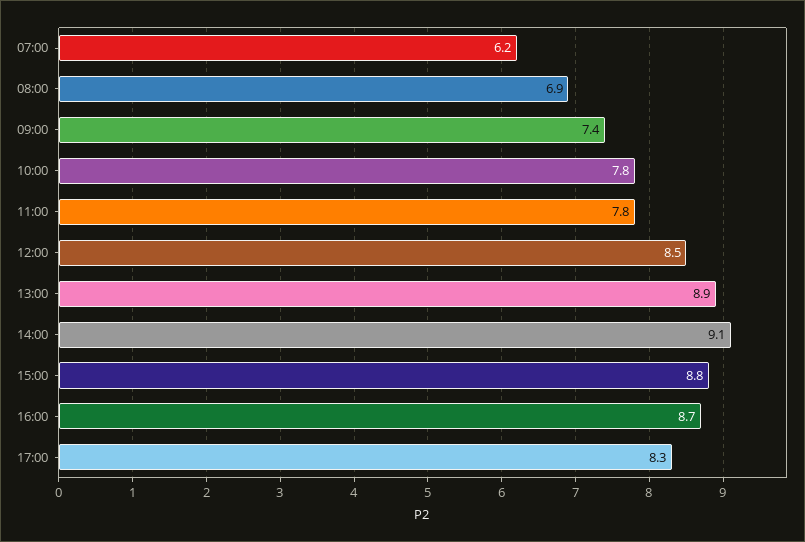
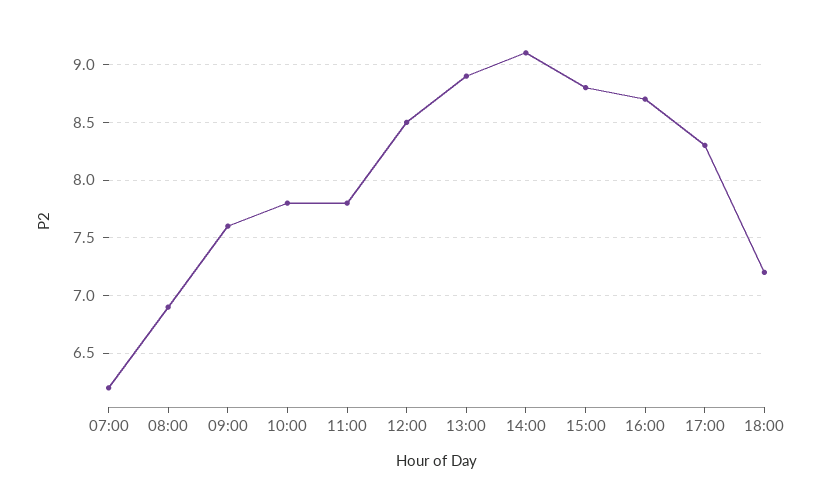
09:00: 7.4 -> 7.6
18:00: none -> 7.2

